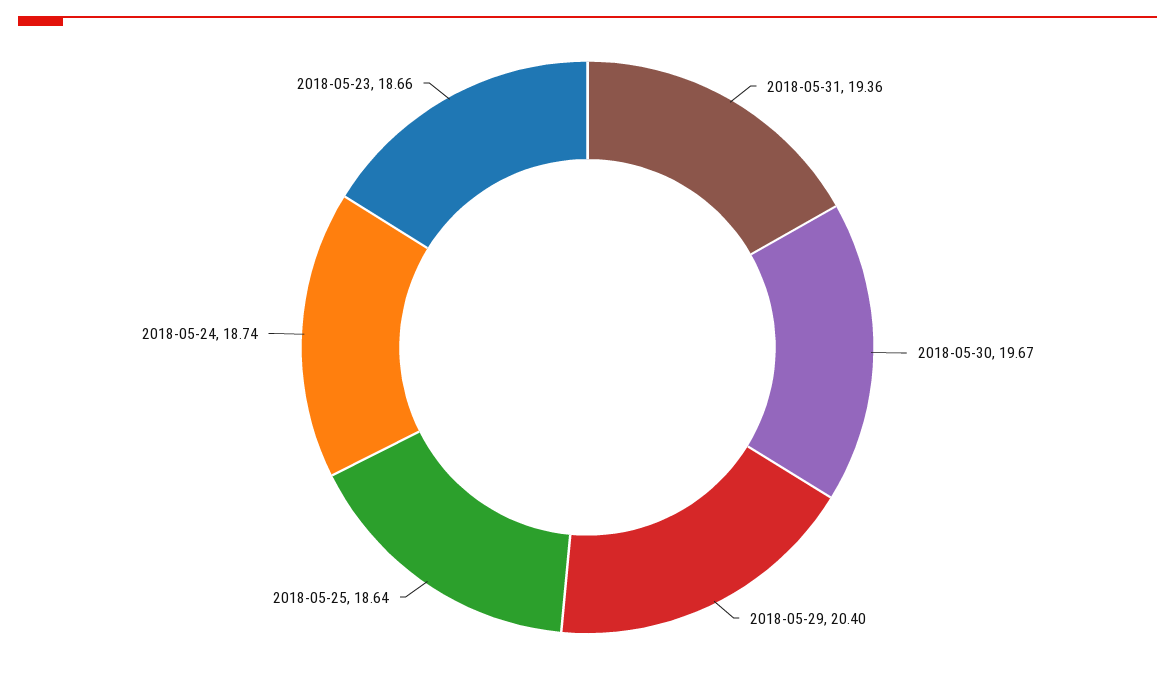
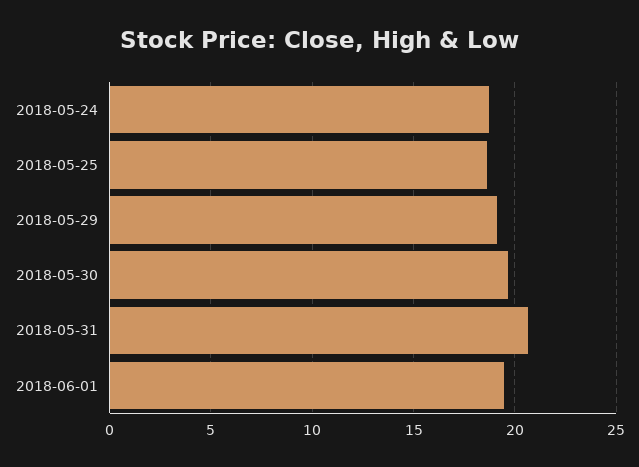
2018-05-31: 19.36 -> 20.5
2018-05-29: 20.4 -> 19
2018-05-23: 18.66 -> none
2018-06-01: none -> 19.5

